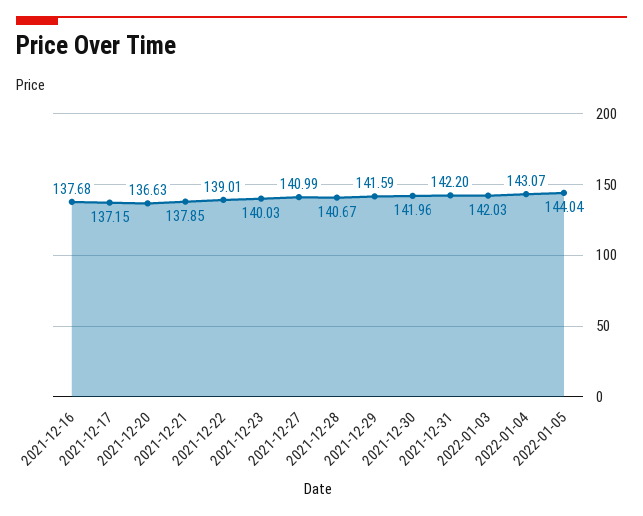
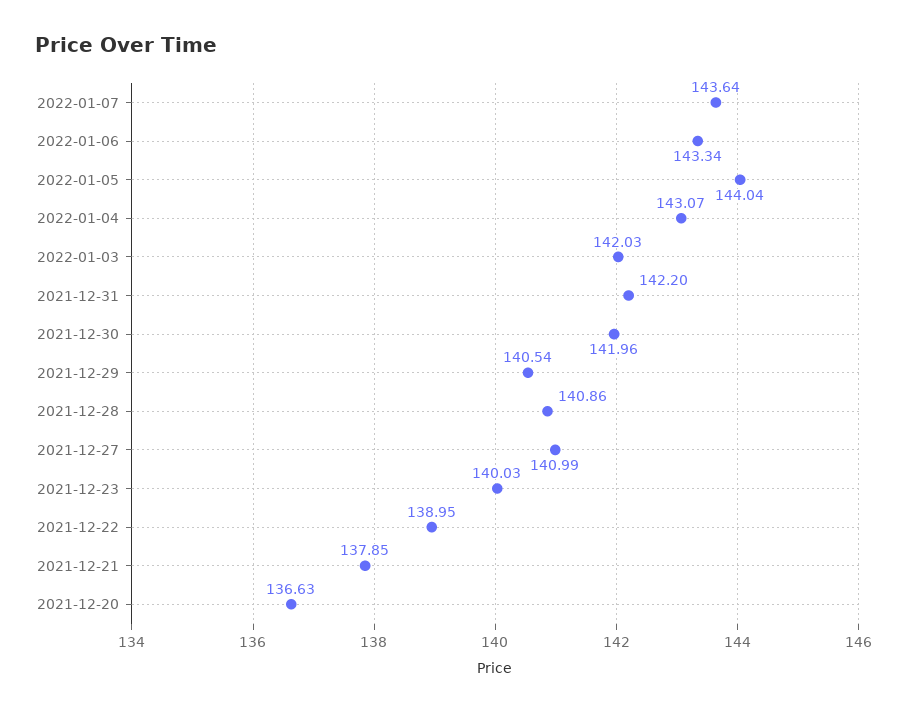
2021-12-16: 137.68 -> none
2021-12-17: 137.15 -> none
2021-12-22: 139.01 -> 138.95
2021-12-28: 140.67 -> 140.86
2021-12-29: 141.59 -> 140.54
2022-01-07: none -> 143.64
2022-01-06: none -> 143.34

